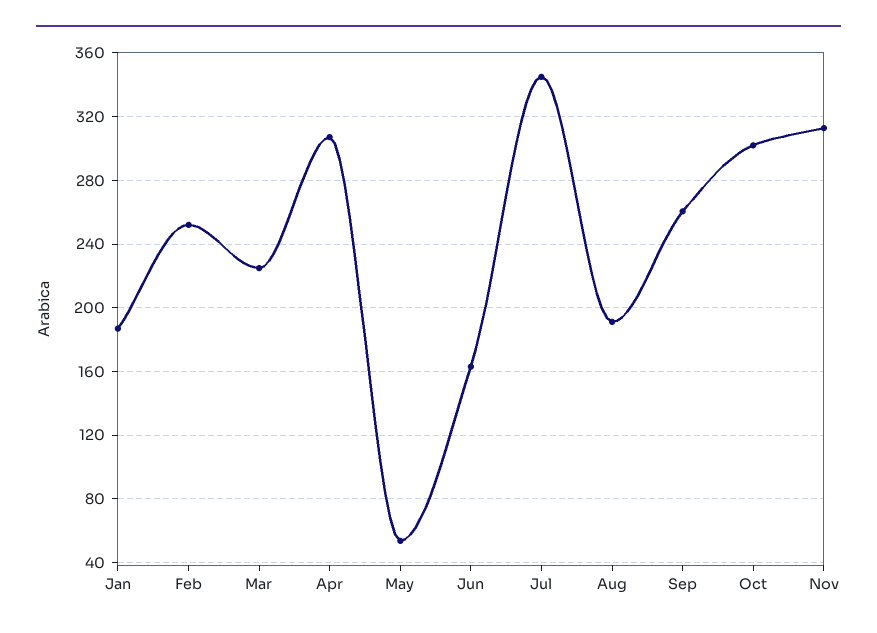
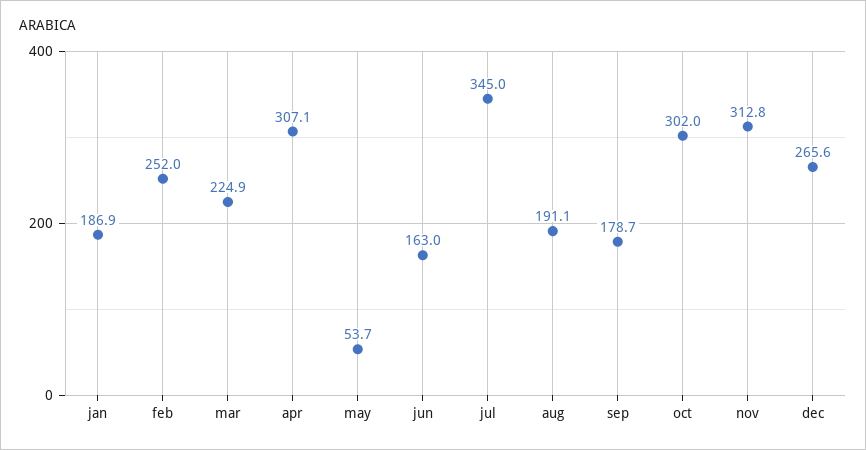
Sep: 260 -> 178.7
dec: none -> 265.6

